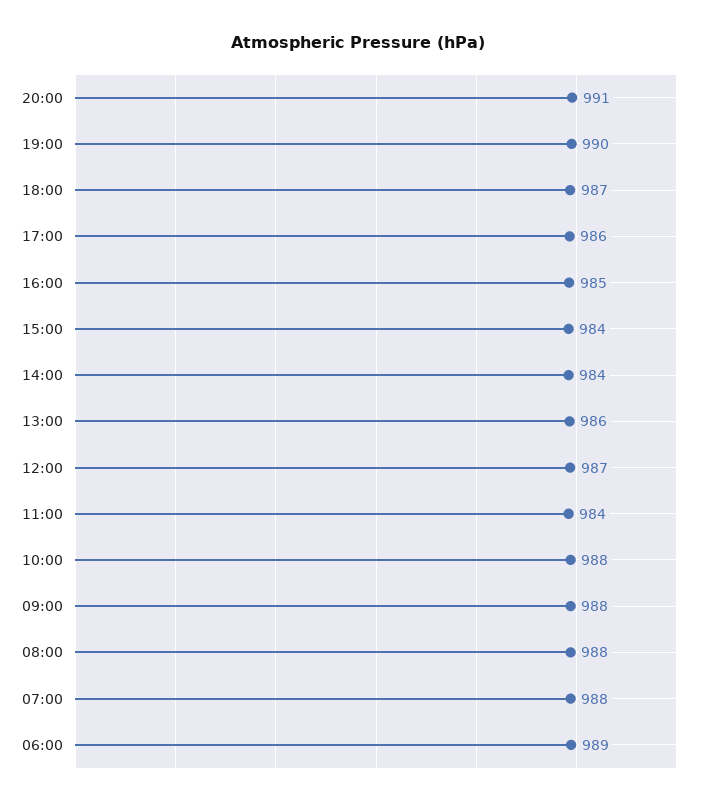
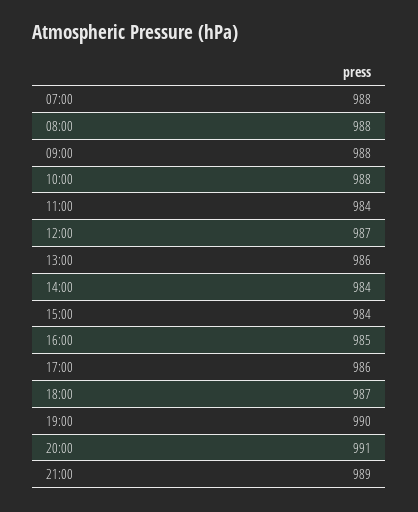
06:00: 989 -> none
21:00: none -> 989

